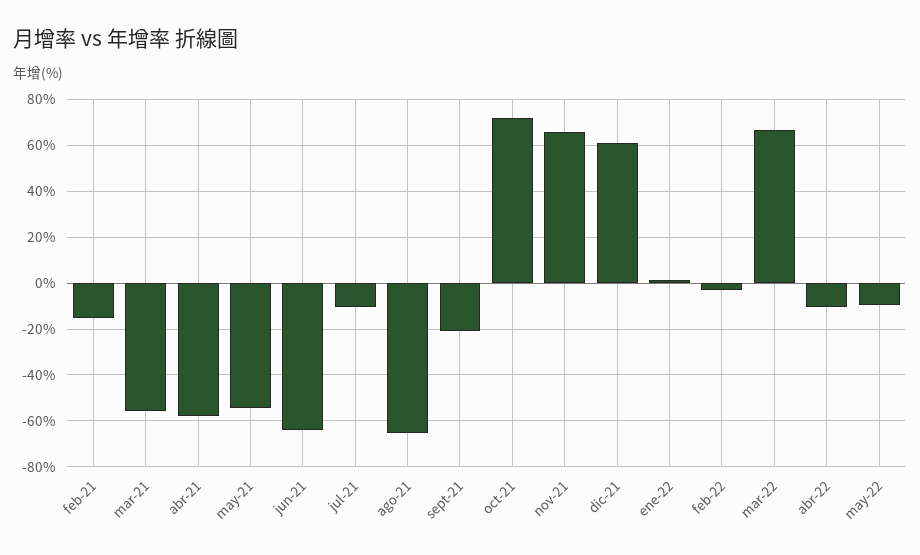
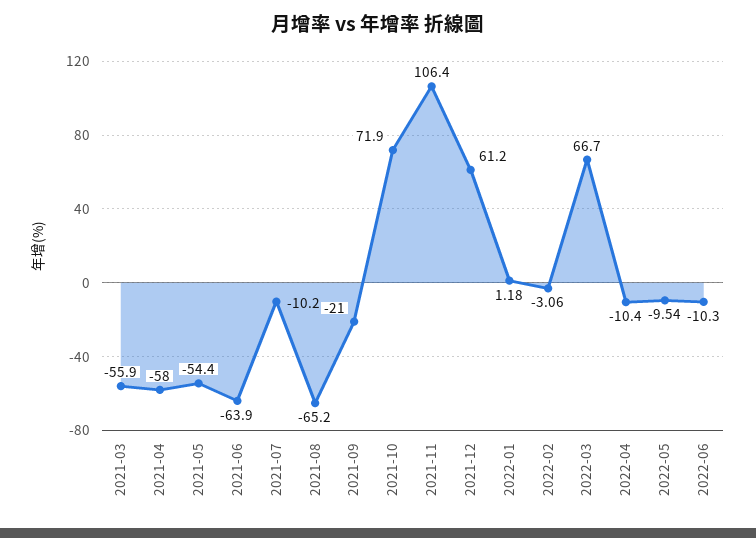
feb-21: -15 -> none
nov-21: 65 -> 106.4
2022-06: none -> -10.3

